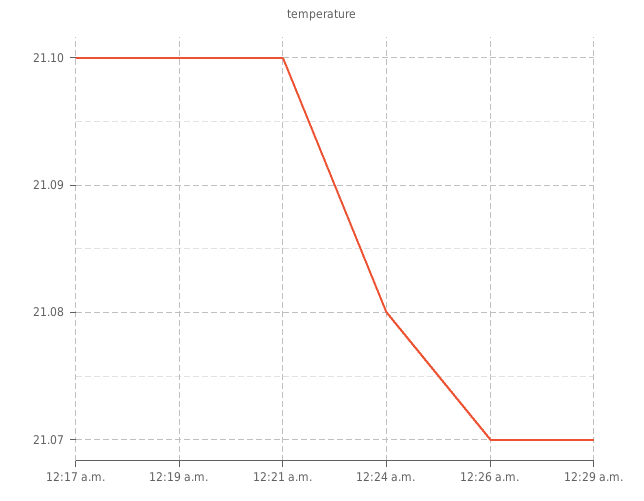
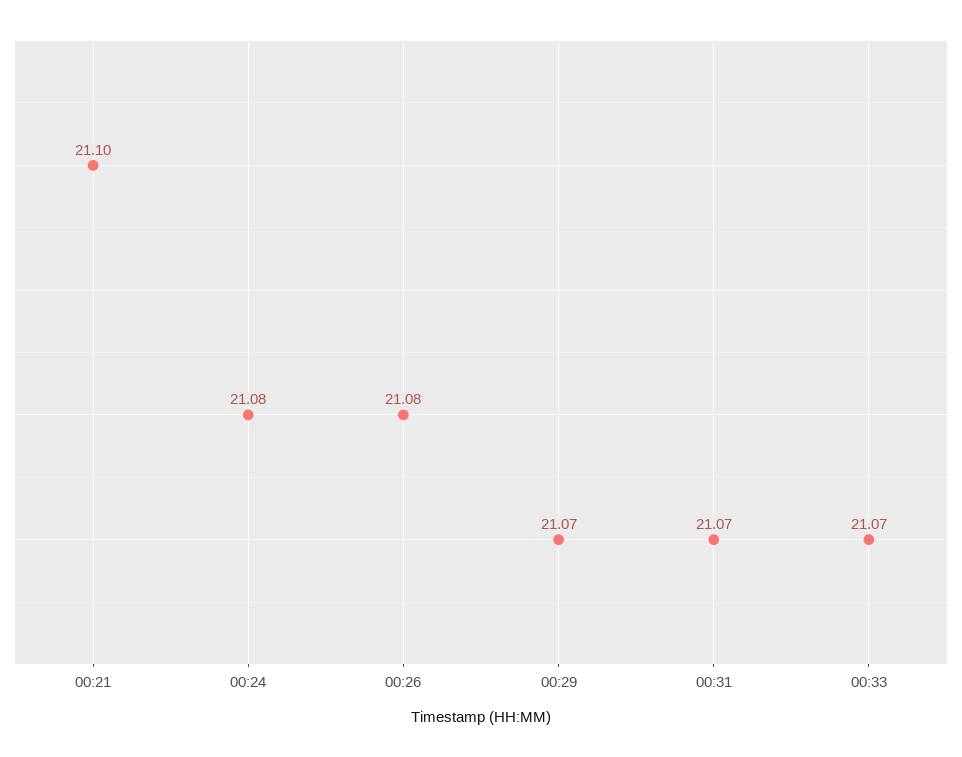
12:17 a.m.: 21.1 -> none
12:19 a.m.: 21.1 -> none
12:26 a.m.: 21.07 -> 21.08
00:31: none -> 21.07
00:33: none -> 21.07

